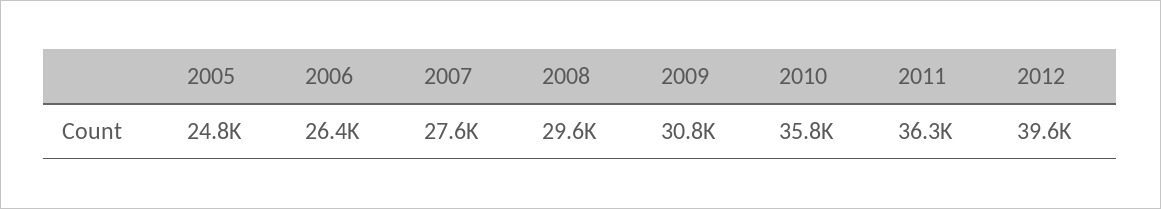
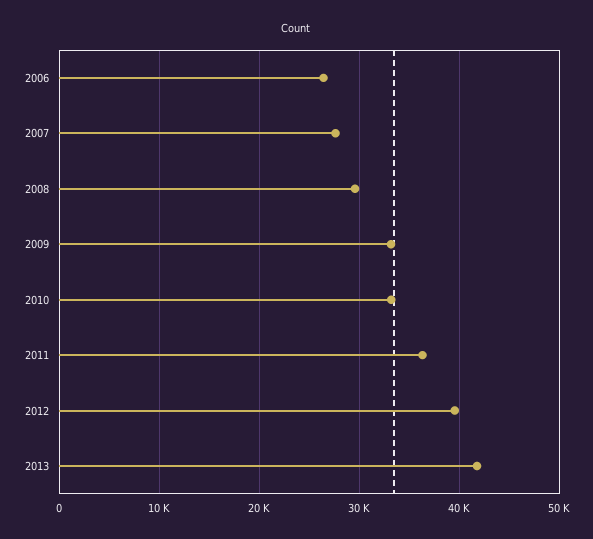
2005: 24800 -> none
2009: 30800 -> 33000
2010: 35800 -> 33000
2013: none -> 42000

